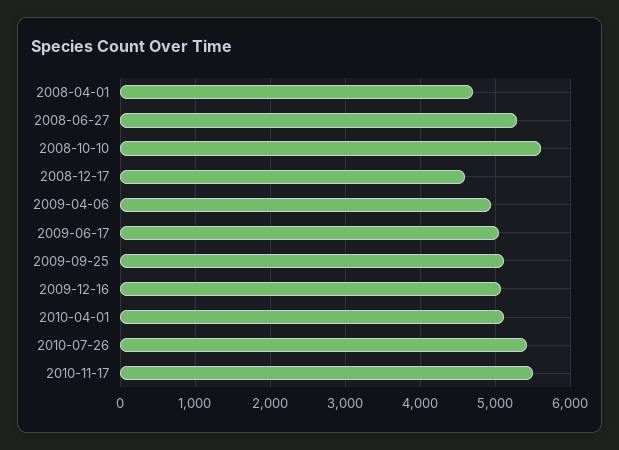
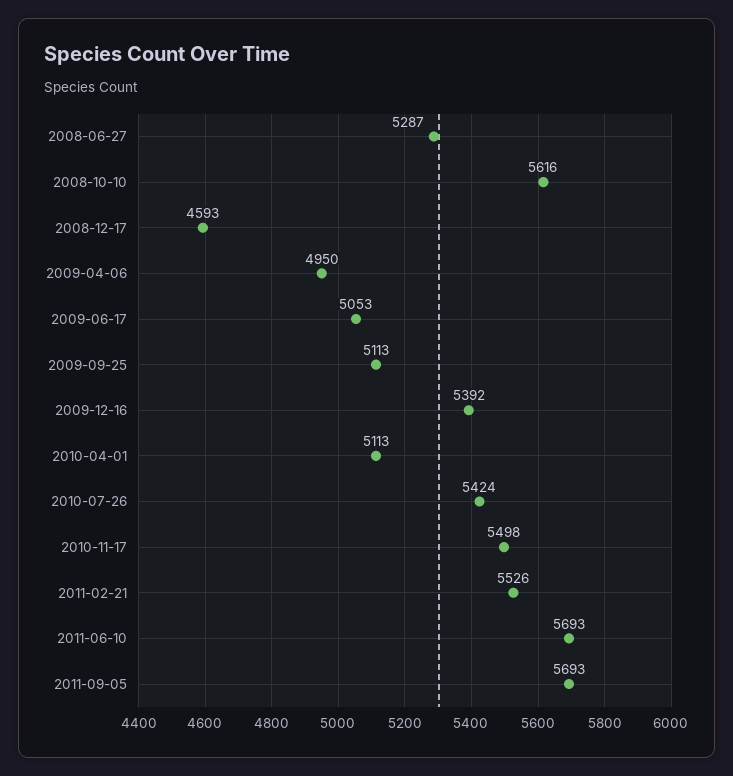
2008-04-01: 4700 -> none
2009-12-16: 5100 -> 5392
2011-02-21: none -> 5526
2011-06-10: none -> 5693
2011-09-05: none -> 5693

